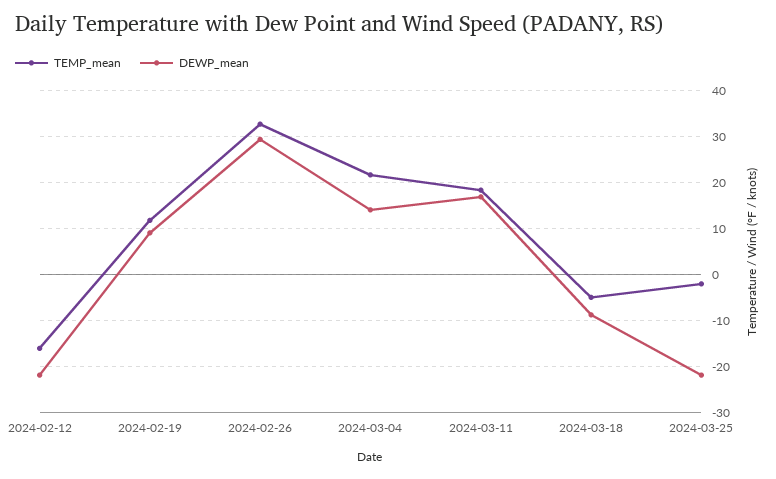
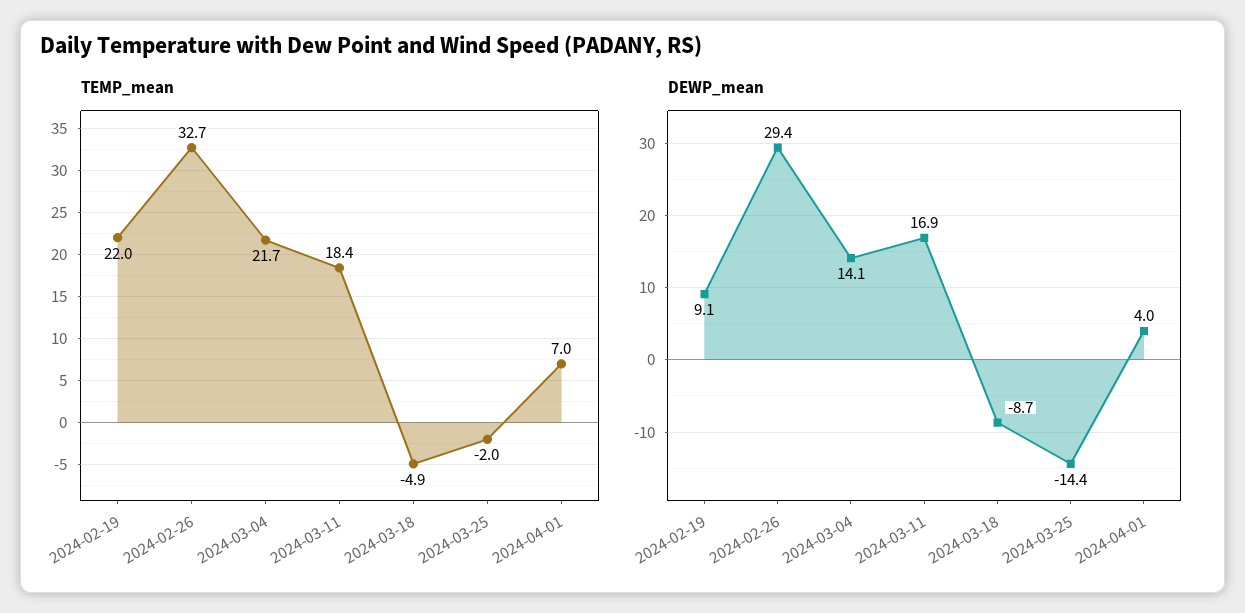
TEMP_mean, 2024-02-12: -16 -> none
DEWP_mean, 2024-02-12: -22 -> none
TEMP_mean, 2024-02-19: 12 -> 22
DEWP_mean, 2024-03-25: -22 -> -14.4
TEMP_mean, 2024-04-01: none -> 7
DEWP_mean, 2024-04-01: none -> 4

